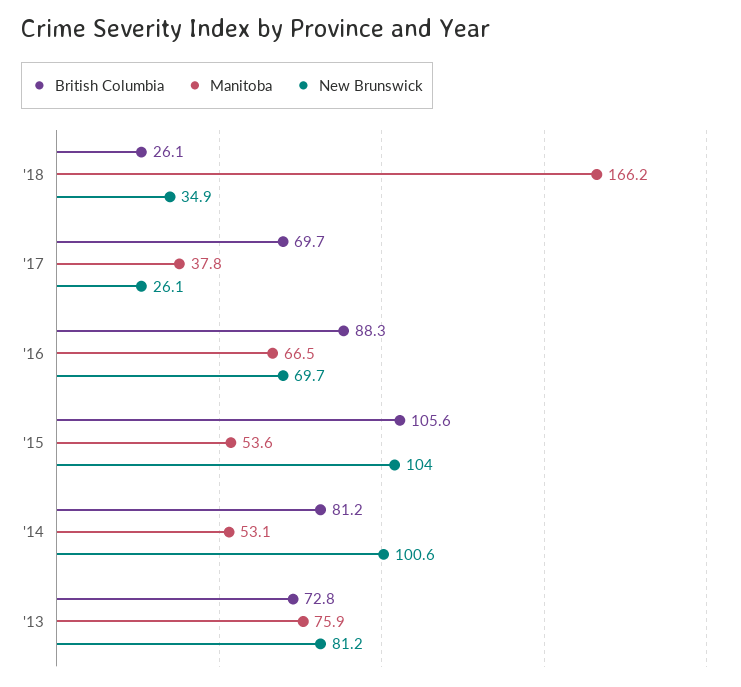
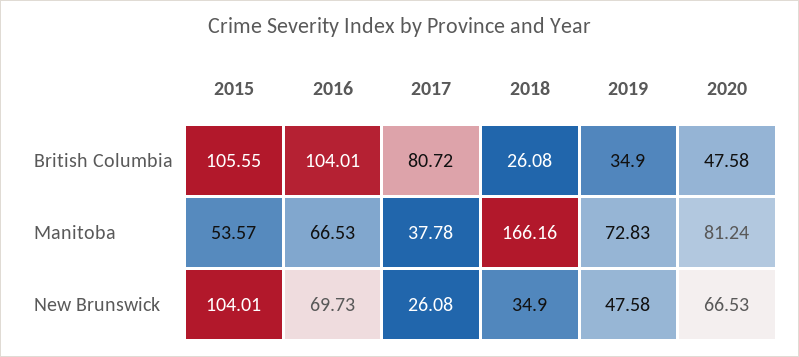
British Columbia, '17: 69.7 -> 80.72
British Columbia, '16: 88.3 -> 104.01
British Columbia, '14: 81.2 -> none
Manitoba, '14: 53.1 -> none
New Brunswick, '14: 100.6 -> none
British Columbia, '13: 72.8 -> none
Manitoba, '13: 75.9 -> none
New Brunswick, '13: 81.2 -> none
British Columbia, 2019: none -> 34.9
British Columbia, 2020: none -> 47.58
Manitoba, 2019: none -> 72.83
Manitoba, 2020: none -> 81.24
New Brunswick, 2019: none -> 47.58
New Brunswick, 2020: none -> 66.53

